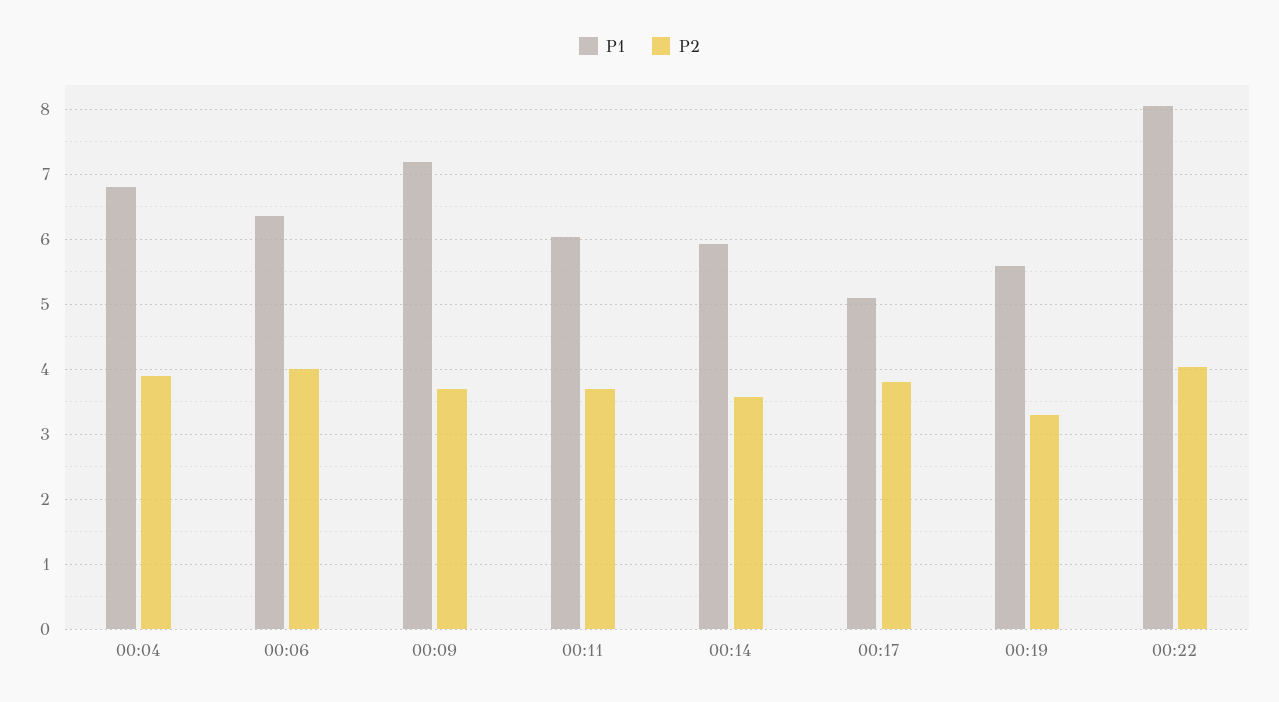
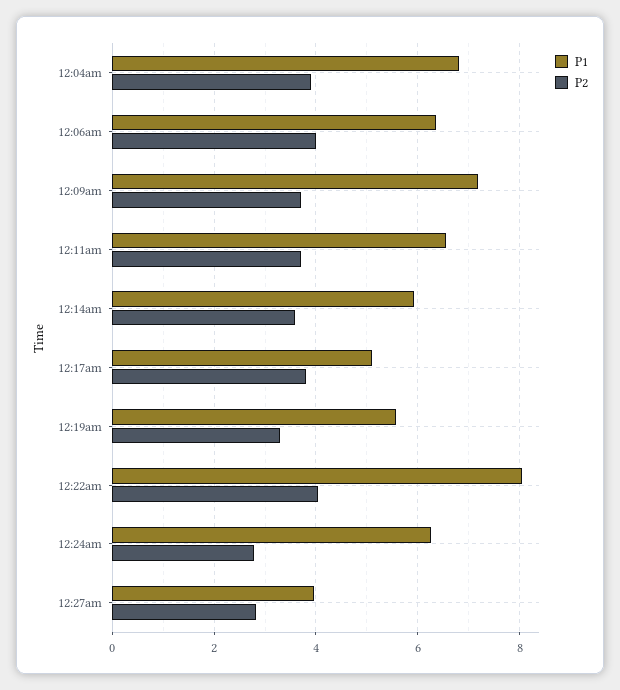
P1, 00:11: 6 -> 6.6
P1, 12:24am: none -> 6.2
P2, 12:24am: none -> 2.8
P1, 12:27am: none -> 4
P2, 12:27am: none -> 2.8

